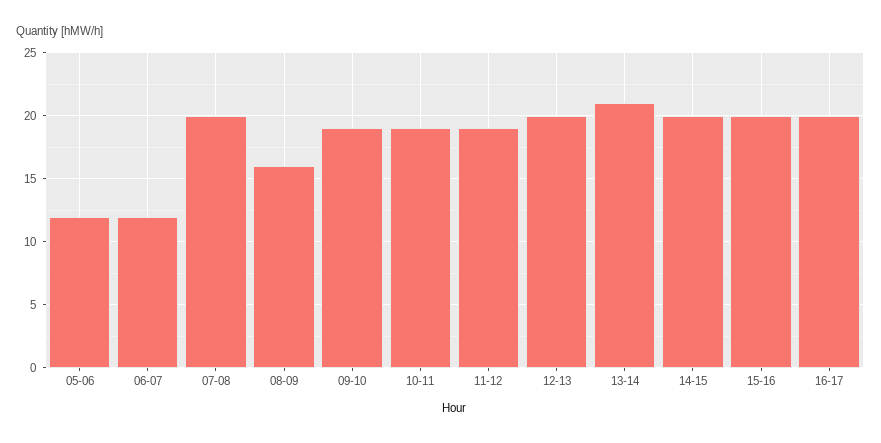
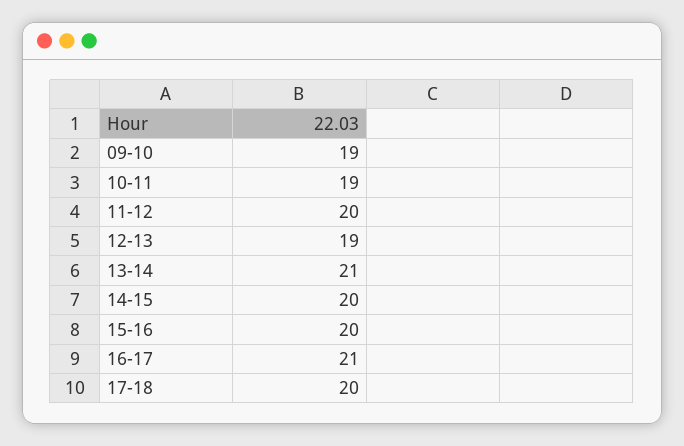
05-06: 12 -> none
06-07: 12 -> none
07-08: 20 -> none
08-09: 16 -> none
11-12: 19 -> 20
12-13: 20 -> 19
16-17: 20 -> 21
17-18: none -> 20

